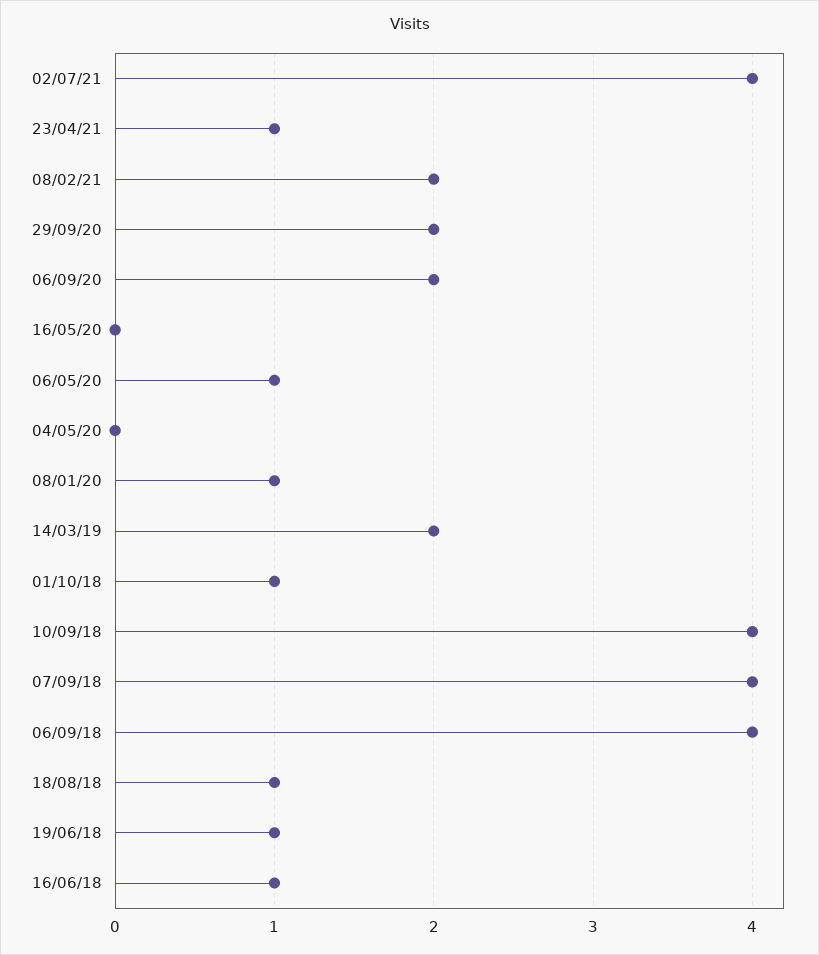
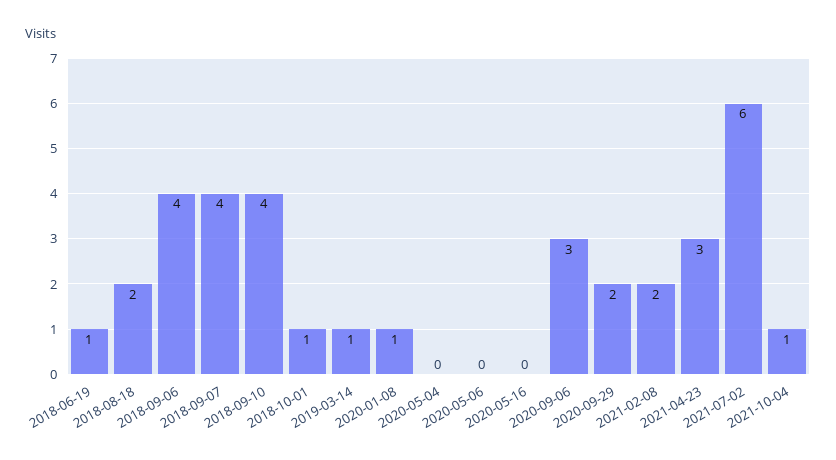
02/07/21: 4 -> 6
23/04/21: 1 -> 3
06/09/20: 2 -> 3
06/05/20: 1 -> 0
14/03/19: 2 -> 1
18/08/18: 1 -> 2
16/06/18: 1 -> none
2021-10-04: none -> 1

